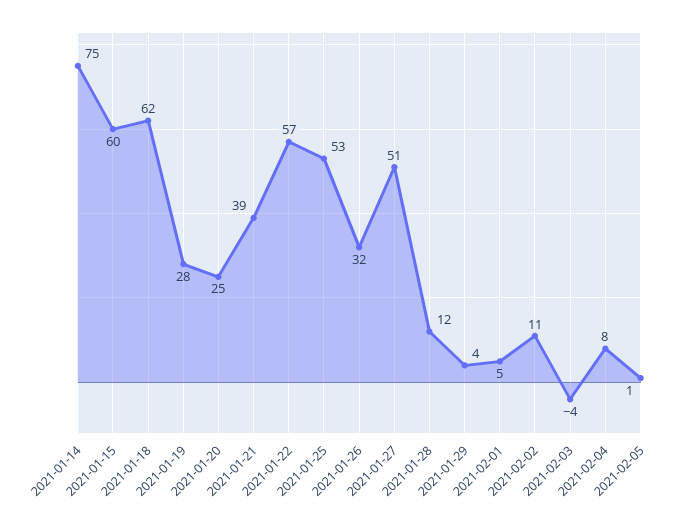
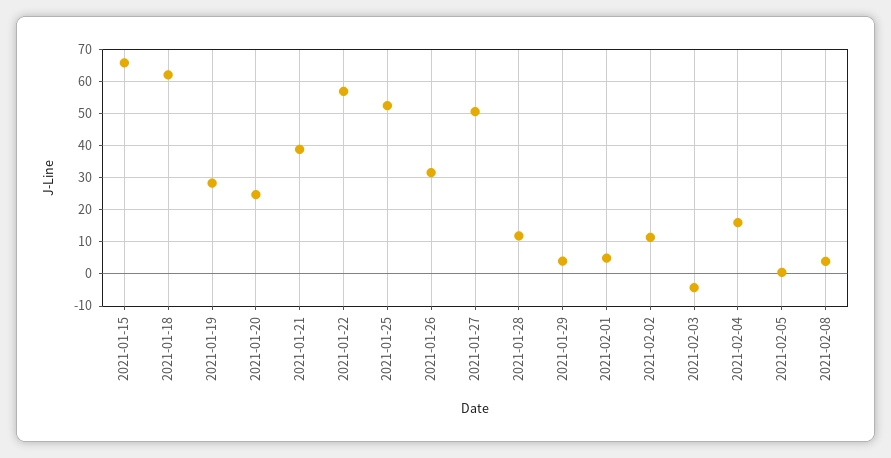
2021-01-14: 75 -> none
2021-01-15: 60 -> 66
2021-02-04: 8 -> 16
2021-02-08: none -> 4

